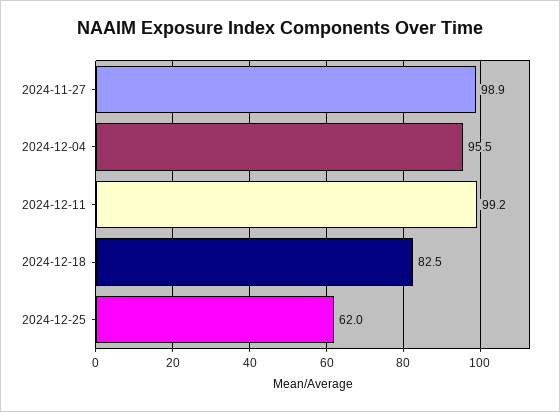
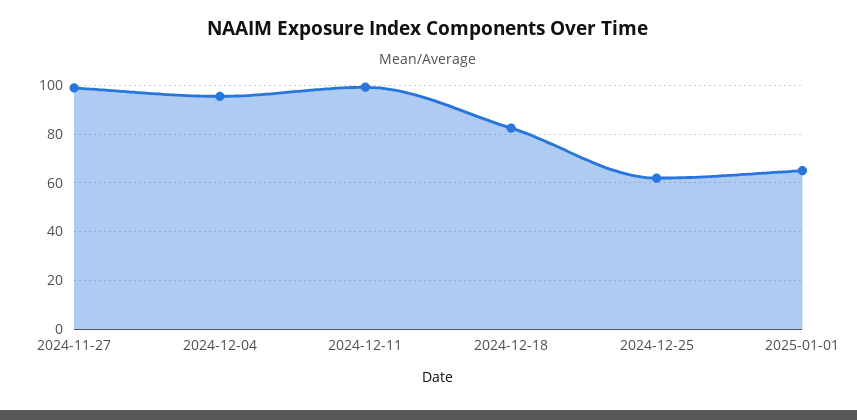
2025-01-01: none -> 65

